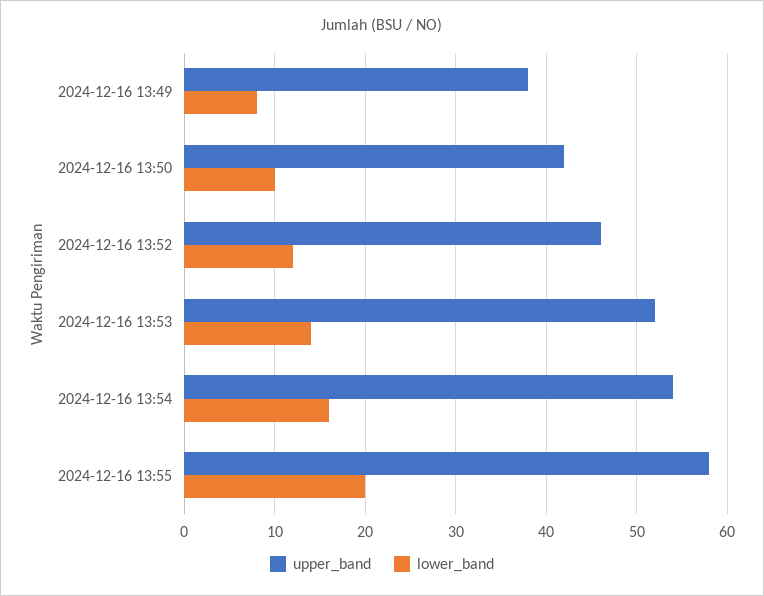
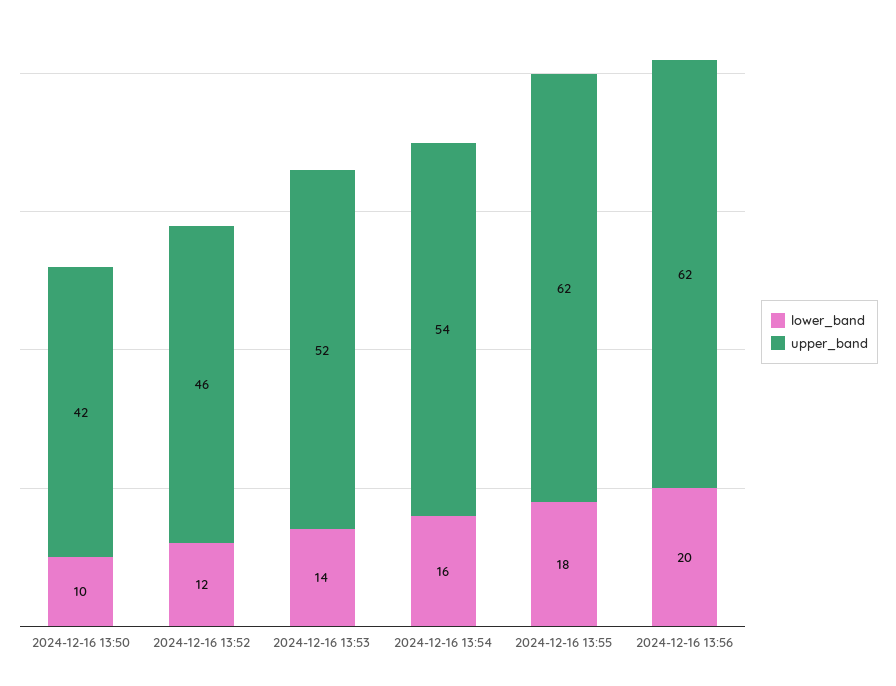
upper_band, 2024-12-16 13:49: 38 -> none
lower_band, 2024-12-16 13:49: 8 -> none
upper_band, 2024-12-16 13:55: 58 -> 62
lower_band, 2024-12-16 13:55: 20 -> 18
lower_band, 2024-12-16 13:56: none -> 20
upper_band, 2024-12-16 13:56: none -> 62

